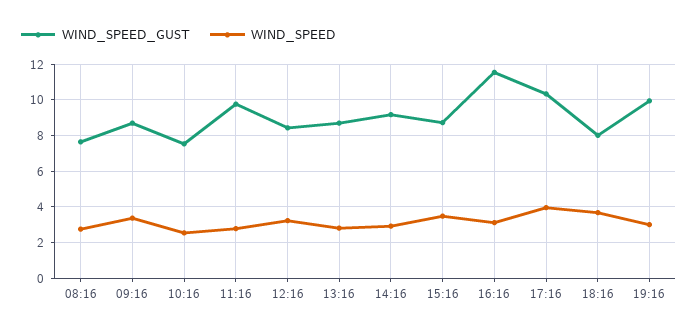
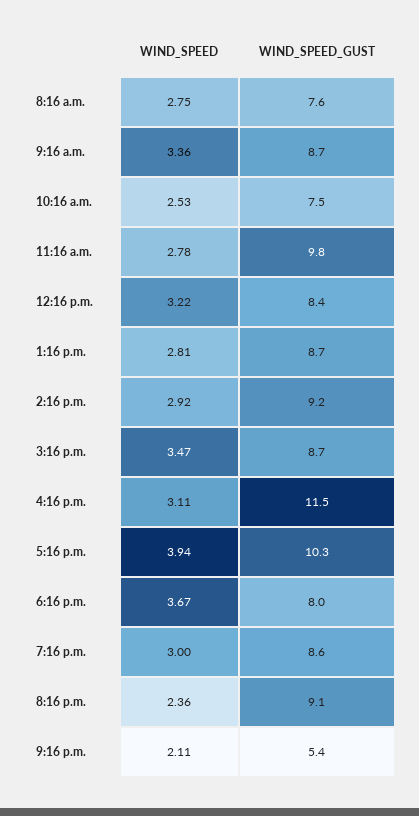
WIND_SPEED_GUST, 19:16: 10 -> 8.6
WIND_SPEED, 8:16 p.m.: none -> 2.36
WIND_SPEED_GUST, 8:16 p.m.: none -> 9.1
WIND_SPEED, 9:16 p.m.: none -> 2.11
WIND_SPEED_GUST, 9:16 p.m.: none -> 5.4

